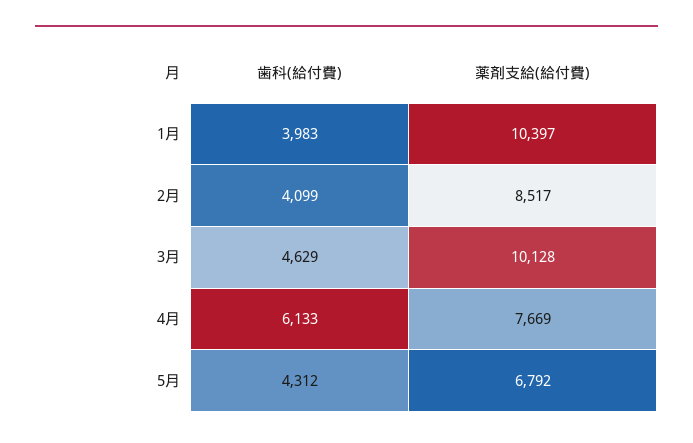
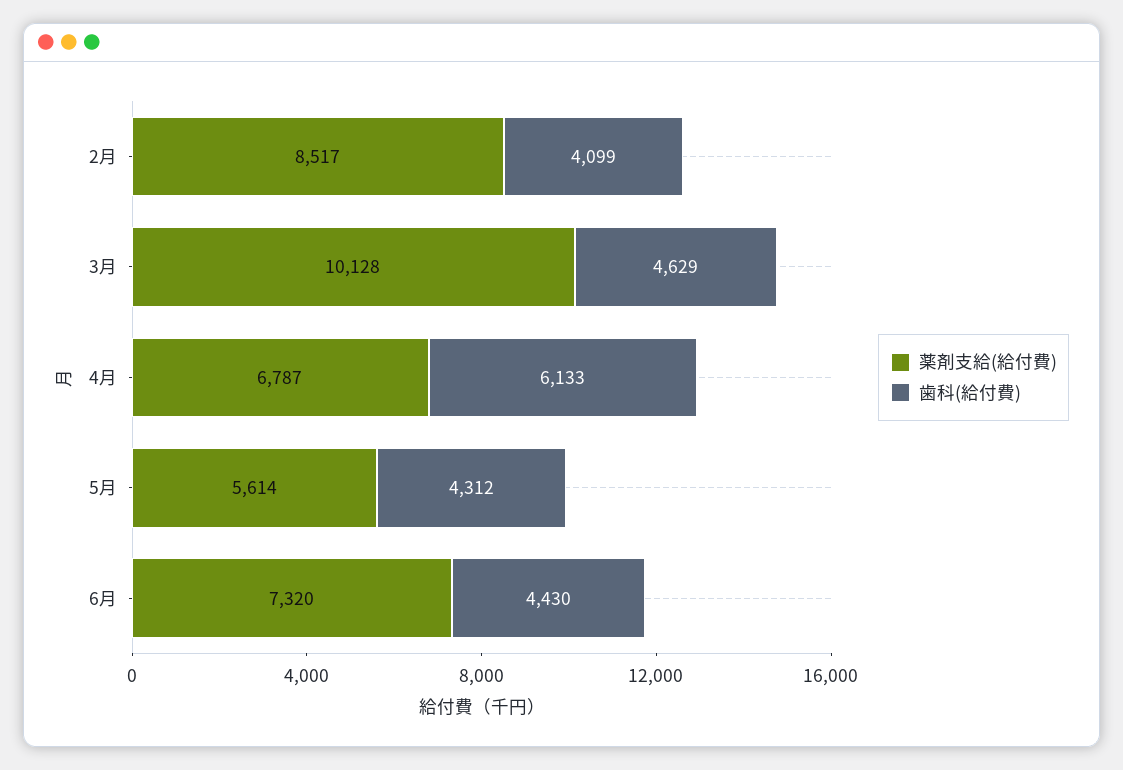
歯科(給付費), 1月: 3983 -> none
薬剤支給(給付費), 1月: 10397 -> none
薬剤支給(給付費), 4月: 7669 -> 6787
薬剤支給(給付費), 5月: 6792 -> 5614
薬剤支給(給付費), 6月: none -> 7320
歯科(給付費), 6月: none -> 4430

